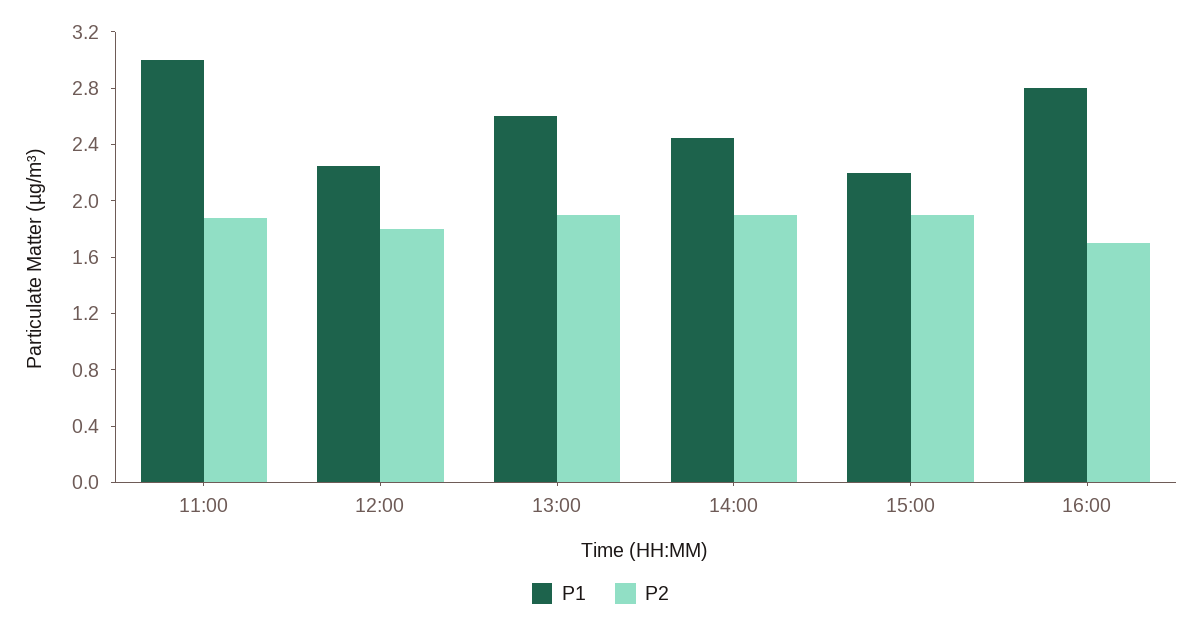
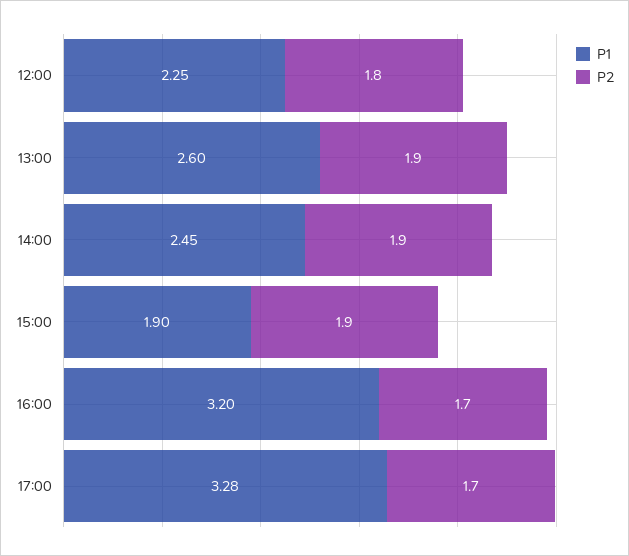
P1, 11:00: 3 -> none
P2, 11:00: 1.9 -> none
P1, 15:00: 2.2 -> 1.9
P1, 16:00: 2.8 -> 3.2
P1, 17:00: none -> 3.28
P2, 17:00: none -> 1.7

